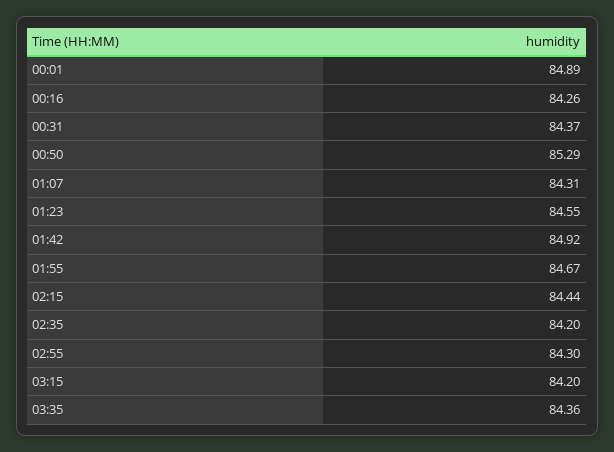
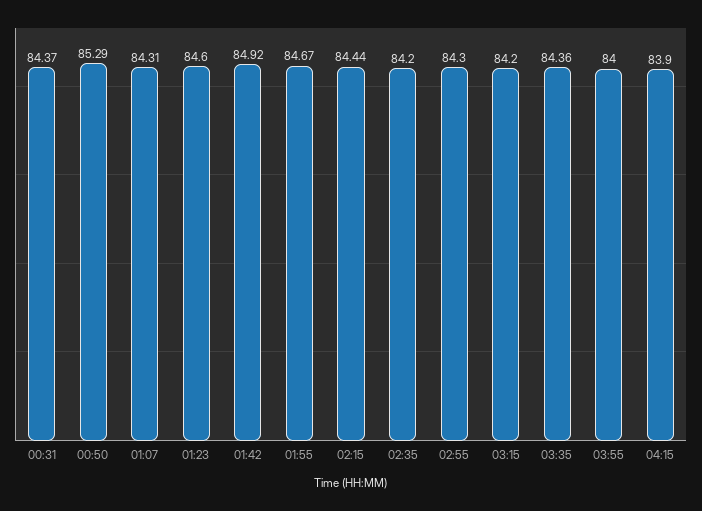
00:01: 84.89 -> none
00:16: 84.26 -> none
01:23: 84.55 -> 84.6
03:55: none -> 84
04:15: none -> 83.9

